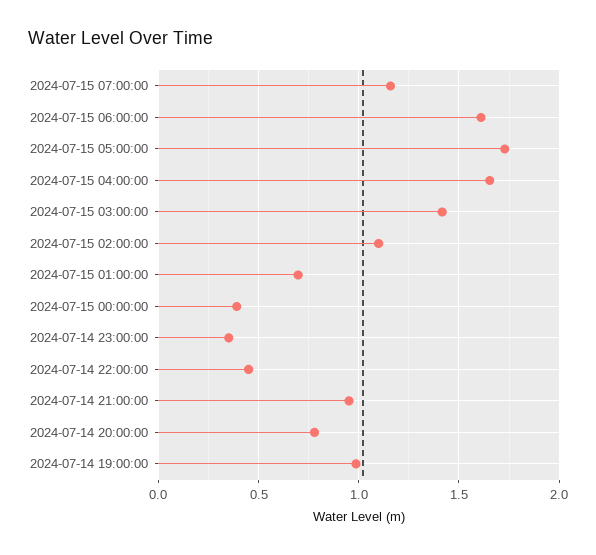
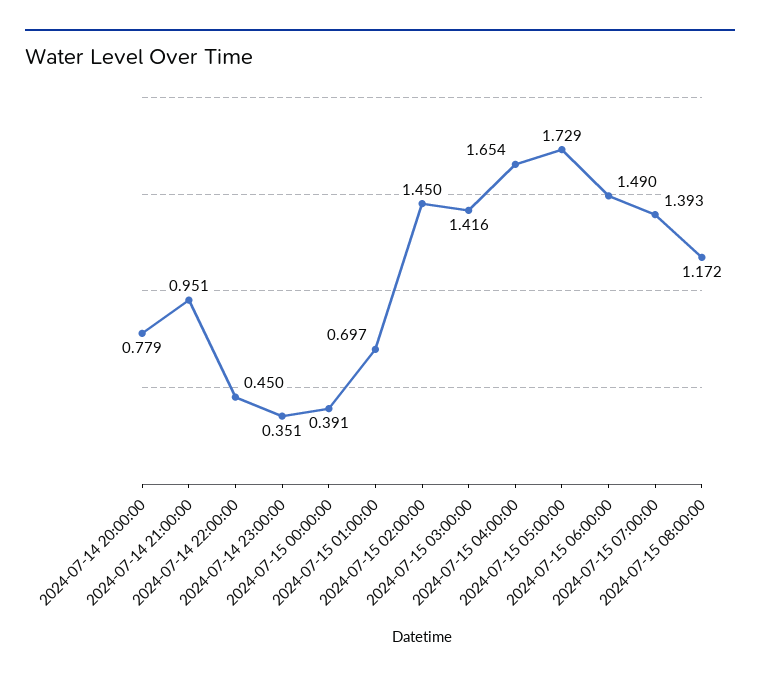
2024-07-15 07:00:00: 1.15 -> 1.393
2024-07-15 06:00:00: 1.6 -> 1.49
2024-07-15 02:00:00: 1.1 -> 1.45
2024-07-14 19:00:00: 1 -> none
2024-07-15 08:00:00: none -> 1.172

